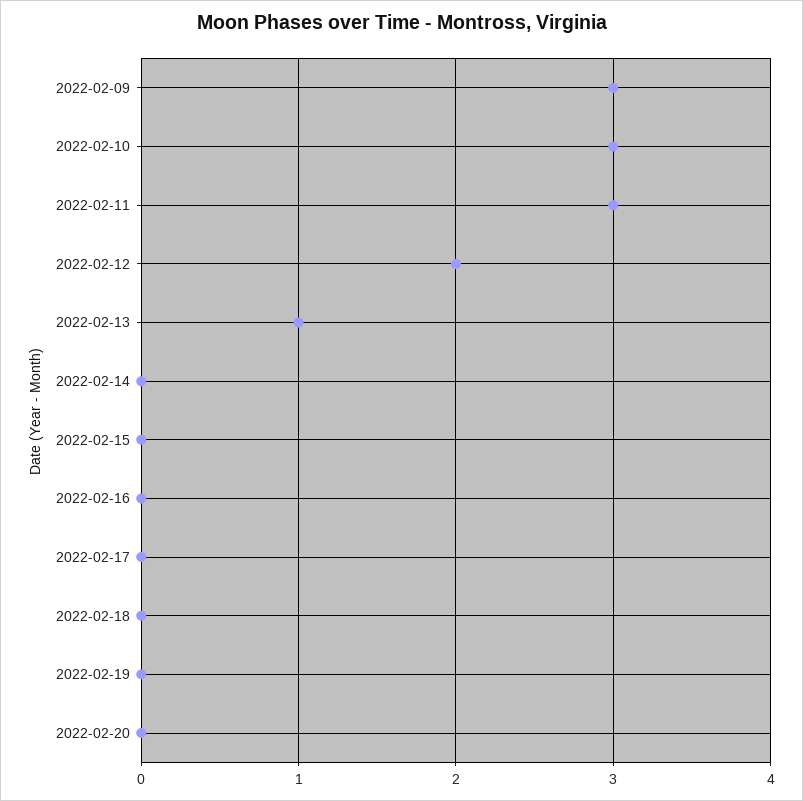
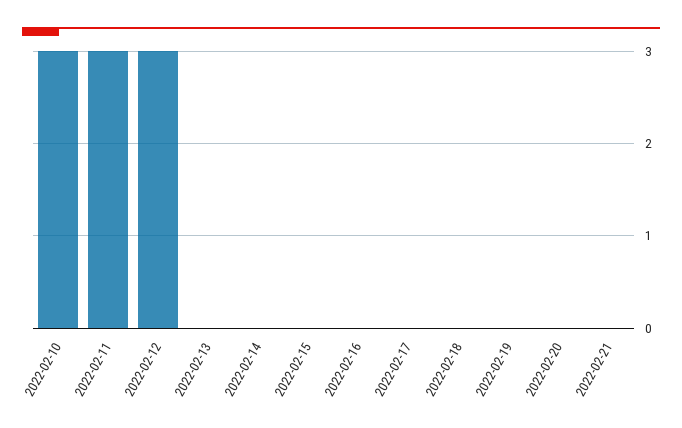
2022-02-09: 3 -> none
2022-02-12: 2 -> 3
2022-02-13: 1 -> 0
2022-02-21: none -> 0

